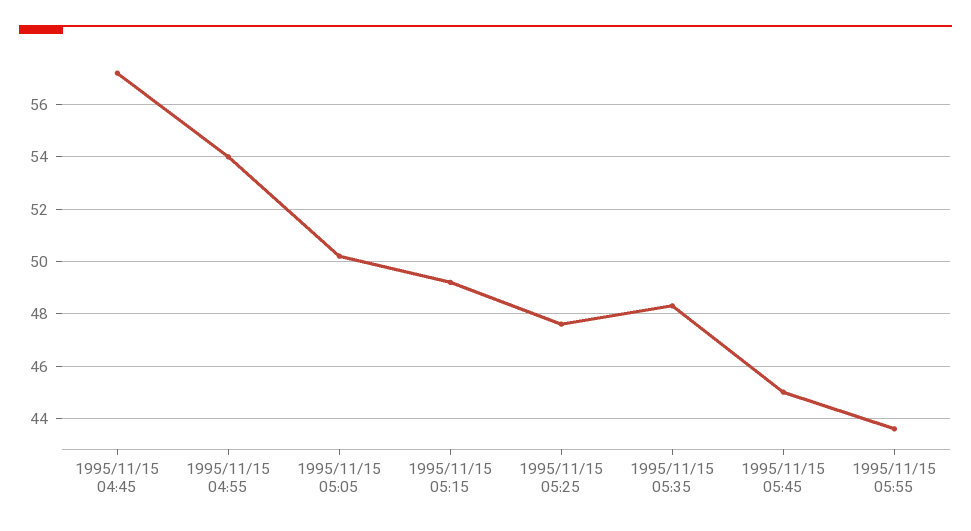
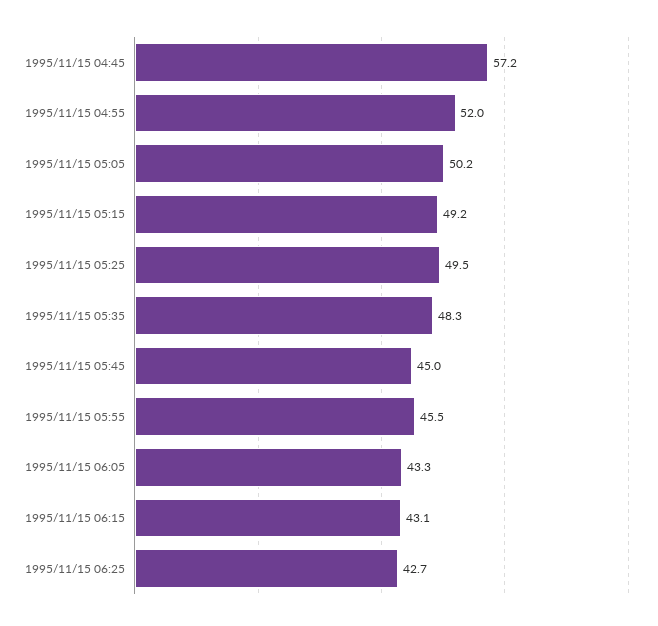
1995/11/15 04:55: 54 -> 52
1995/11/15 05:25: 47.5 -> 49.5
1995/11/15 05:55: 43.5 -> 45.5
1995/11/15 06:05: none -> 43.3
1995/11/15 06:15: none -> 43.1
1995/11/15 06:25: none -> 42.7

